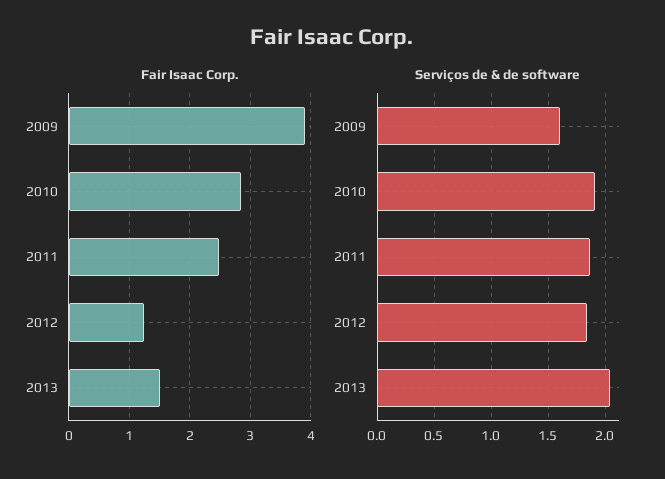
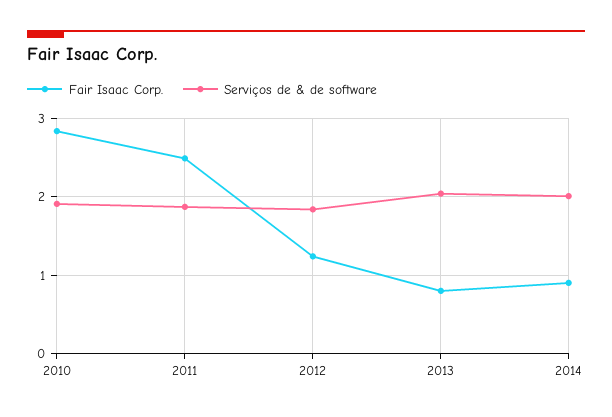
Fair Isaac Corp., 2009: 3.9 -> none
Fair Isaac Corp., 2013: 1.5 -> 0.8
Serviços de & de software, 2009: 1.6 -> none
Fair Isaac Corp., 2014: none -> 0.9
Serviços de & de software, 2014: none -> 2

